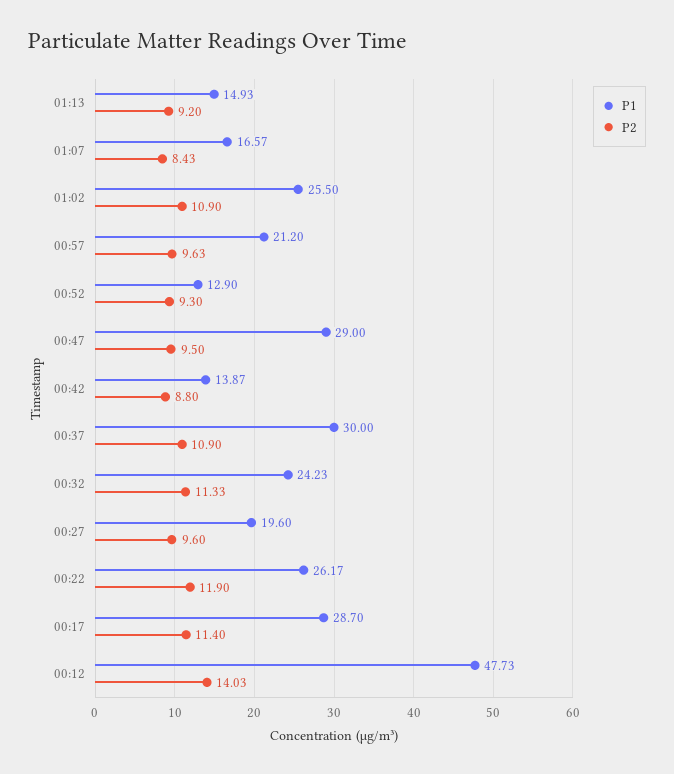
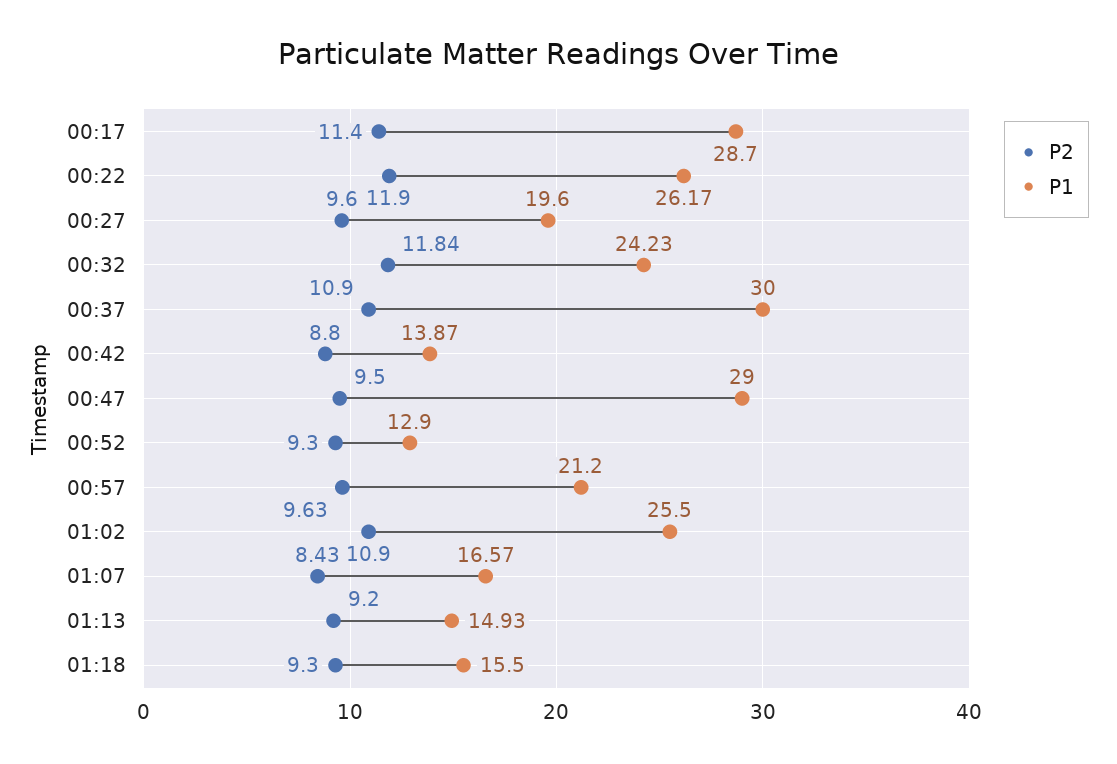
P2, 00:32: 11.33 -> 11.84
P1, 00:12: 47.73 -> none
P2, 00:12: 14.03 -> none
P2, 01:18: none -> 9.3
P1, 01:18: none -> 15.5

